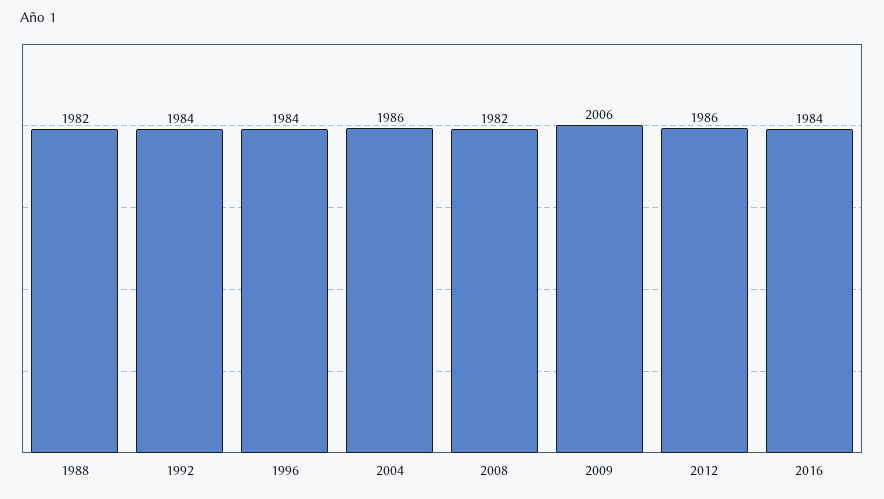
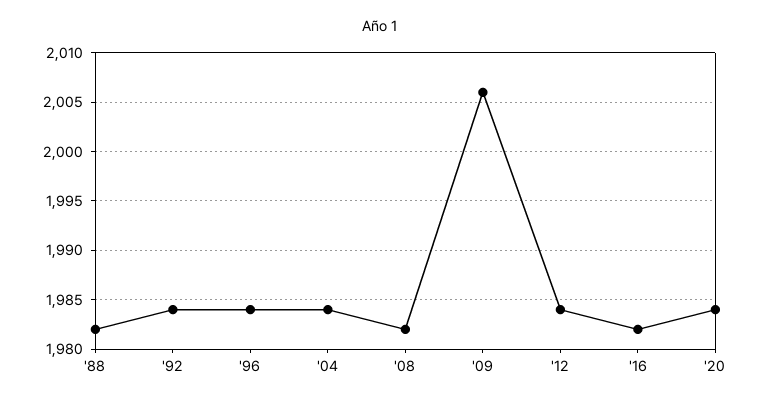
2004: 1986 -> 1984
2012: 1986 -> 1984
2016: 1984 -> 1982
'20: none -> 1984

